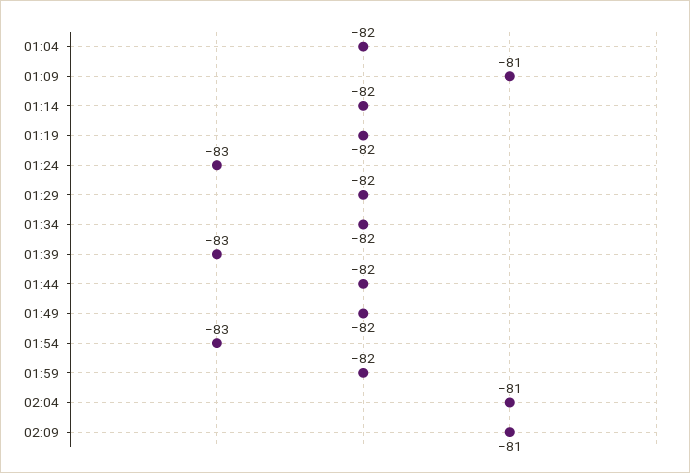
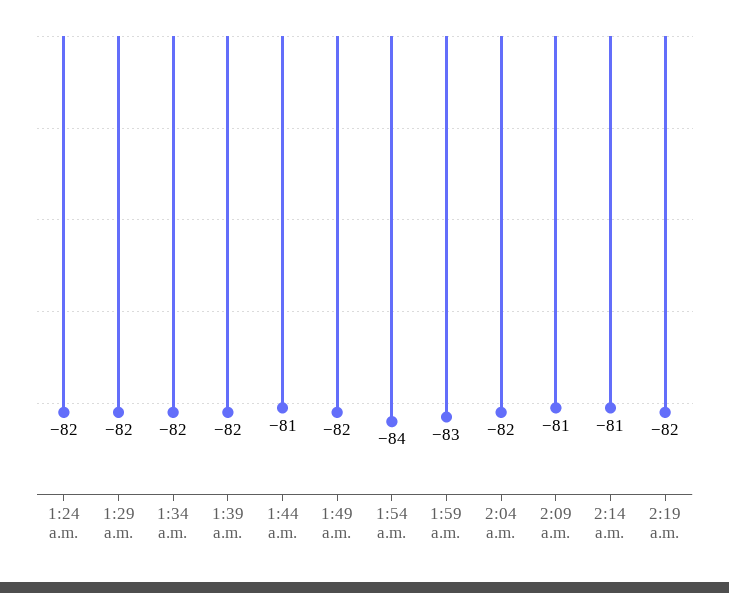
01:04: -82 -> none
01:09: -81 -> none
01:14: -82 -> none
01:19: -82 -> none
01:24: -83 -> -82
01:39: -83 -> -82
01:44: -82 -> -81
01:54: -83 -> -84
01:59: -82 -> -83
02:04: -81 -> -82
2:14 a.m.: none -> -81
2:19 a.m.: none -> -82

